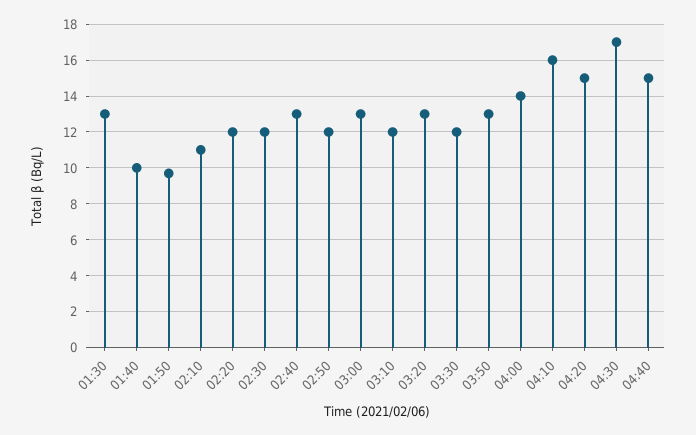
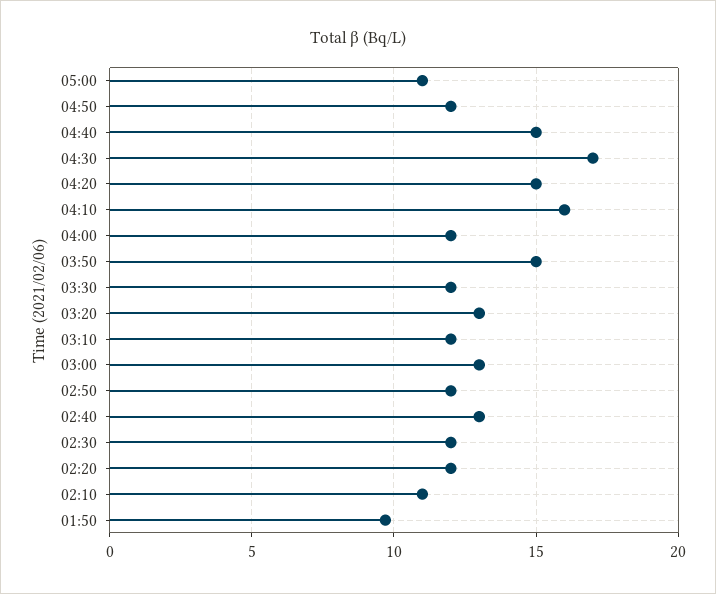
01:30: 13 -> none
01:40: 10 -> none
03:50: 13 -> 15
04:00: 14 -> 12
05:00: none -> 11
04:50: none -> 12

